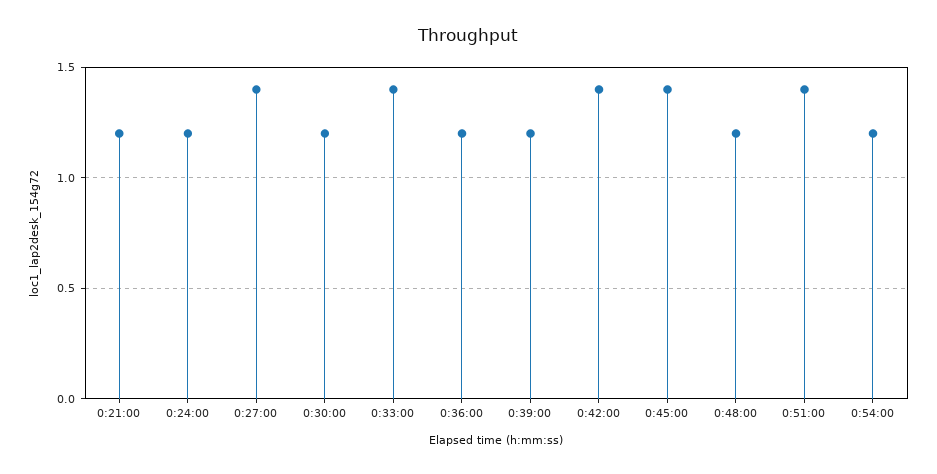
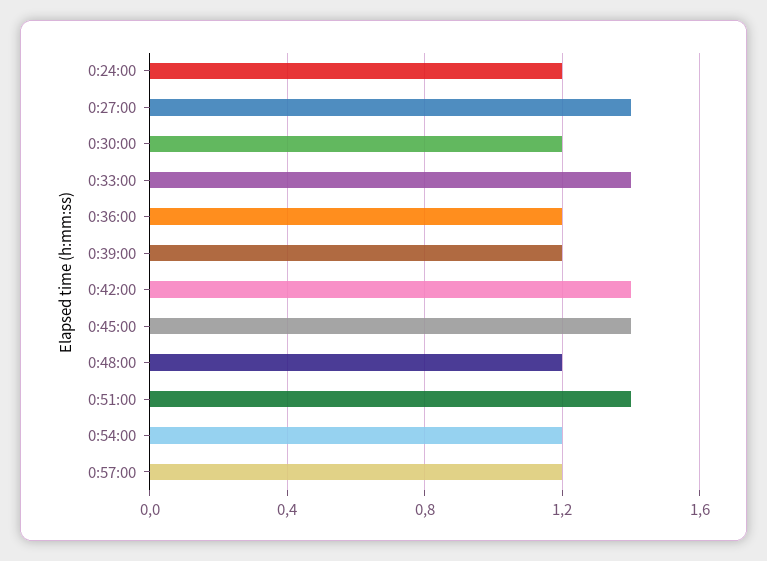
0:21:00: 1.2 -> none
0:57:00: none -> 1.2

